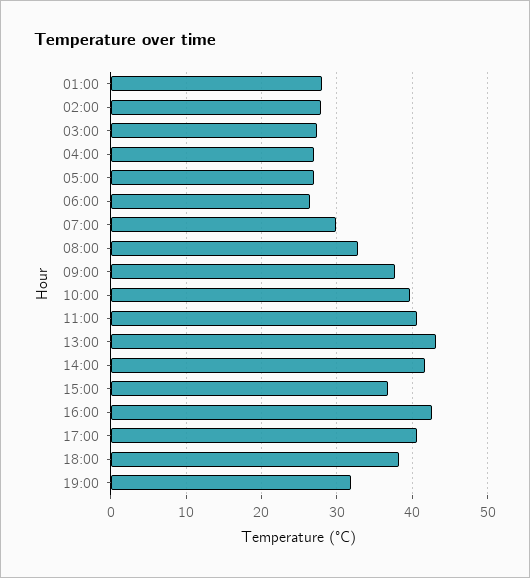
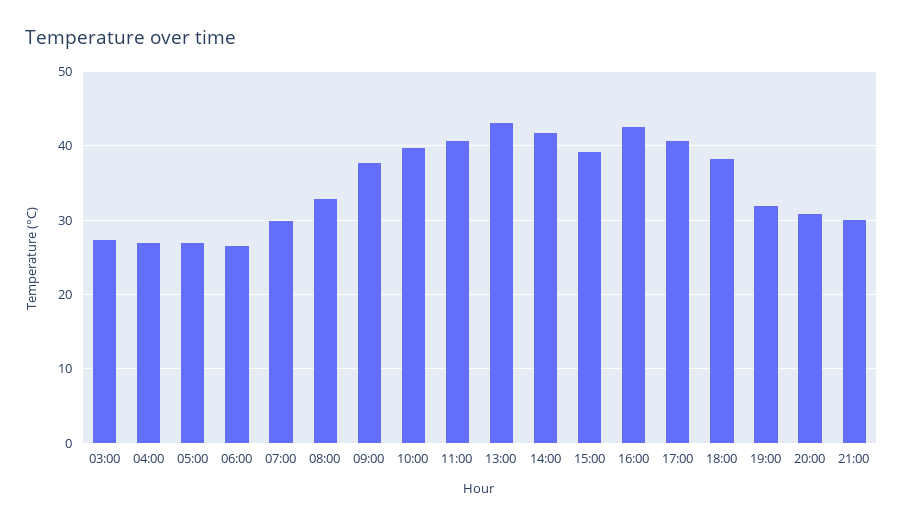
01:00: 28 -> none
02:00: 28 -> none
15:00: 37 -> 39
20:00: none -> 31
21:00: none -> 30

